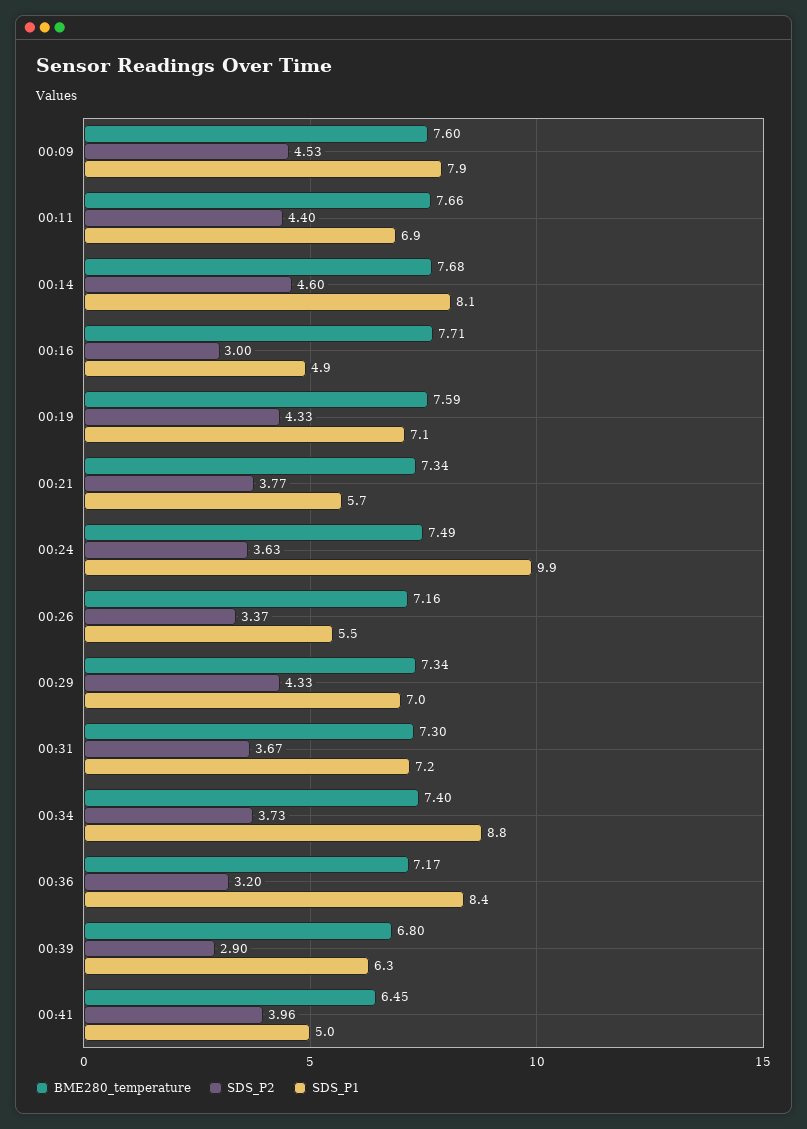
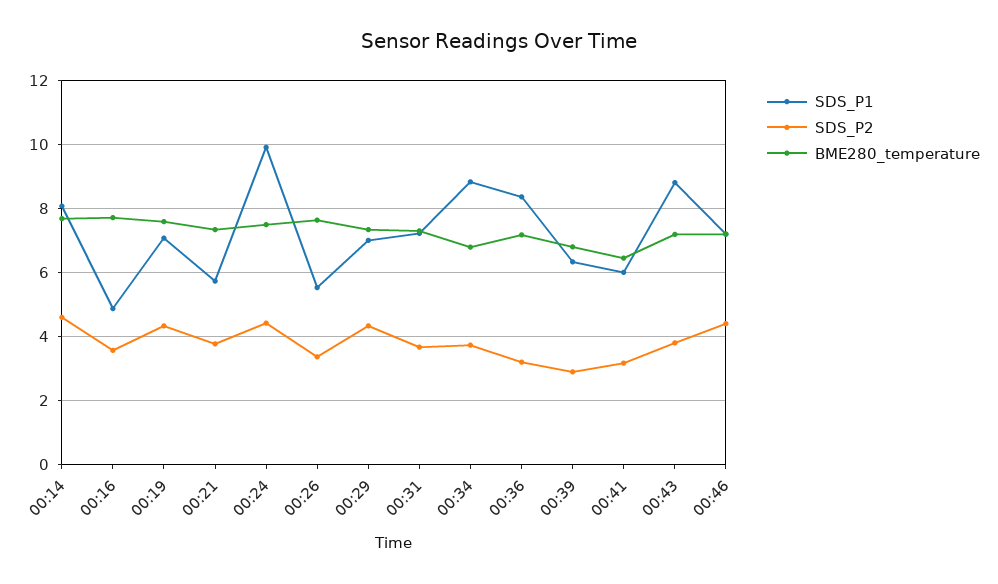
BME280_temperature, 00:09: 7.6 -> none
SDS_P2, 00:09: 4.53 -> none
SDS_P1, 00:09: 7.9 -> none
BME280_temperature, 00:11: 7.66 -> none
SDS_P2, 00:11: 4.4 -> none
SDS_P1, 00:11: 6.9 -> none
SDS_P2, 00:16: 3 -> 3.6
SDS_P2, 00:24: 3.63 -> 4.4
BME280_temperature, 00:26: 7.16 -> 7.6
BME280_temperature, 00:34: 7.4 -> 6.8
SDS_P2, 00:41: 3.96 -> 3.2
SDS_P1, 00:41: 5 -> 6
SDS_P1, 00:43: none -> 8.8
SDS_P2, 00:43: none -> 3.8
BME280_temperature, 00:43: none -> 7.2
SDS_P1, 00:46: none -> 7.2
SDS_P2, 00:46: none -> 4.4
BME280_temperature, 00:46: none -> 7.2

